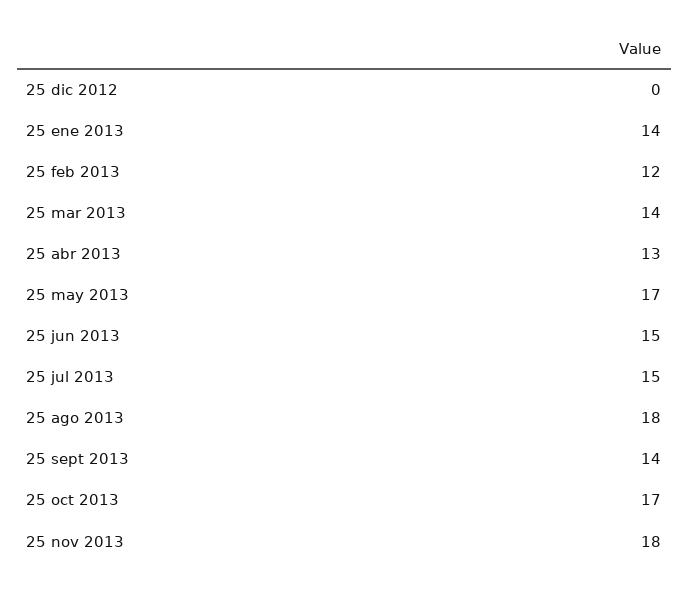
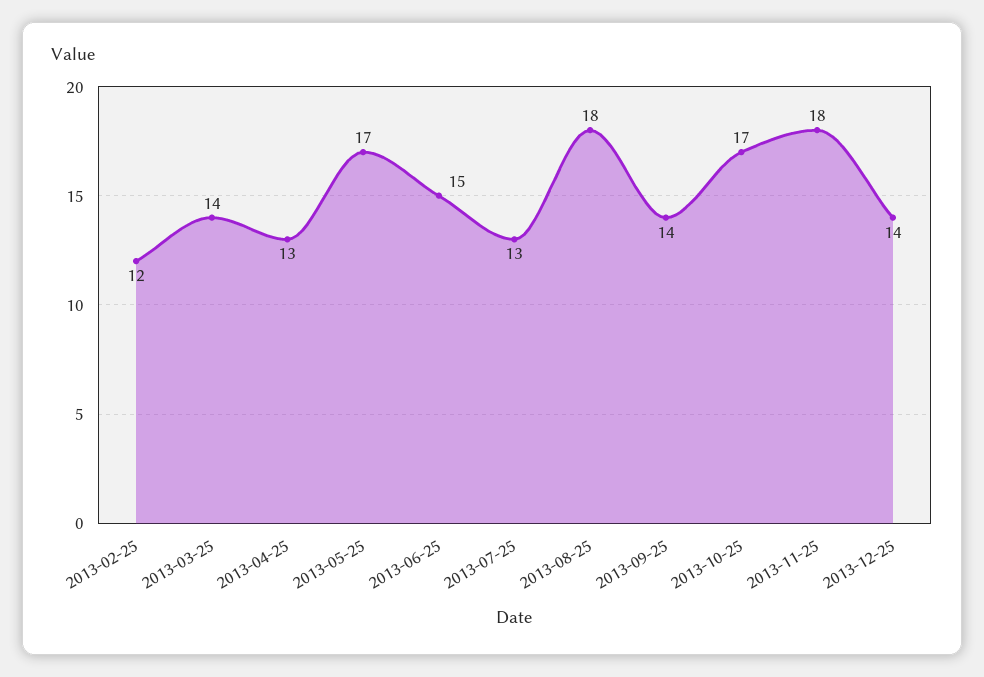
25 dic 2012: 0 -> none
25 ene 2013: 14 -> none
25 jul 2013: 15 -> 13
2013-12-25: none -> 14

